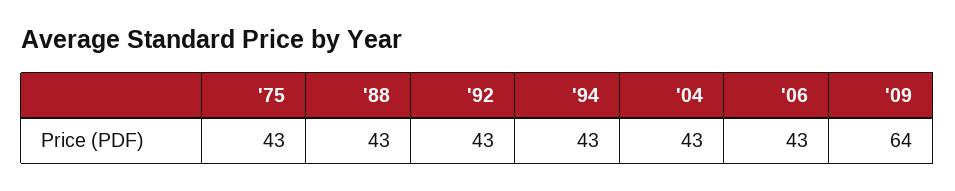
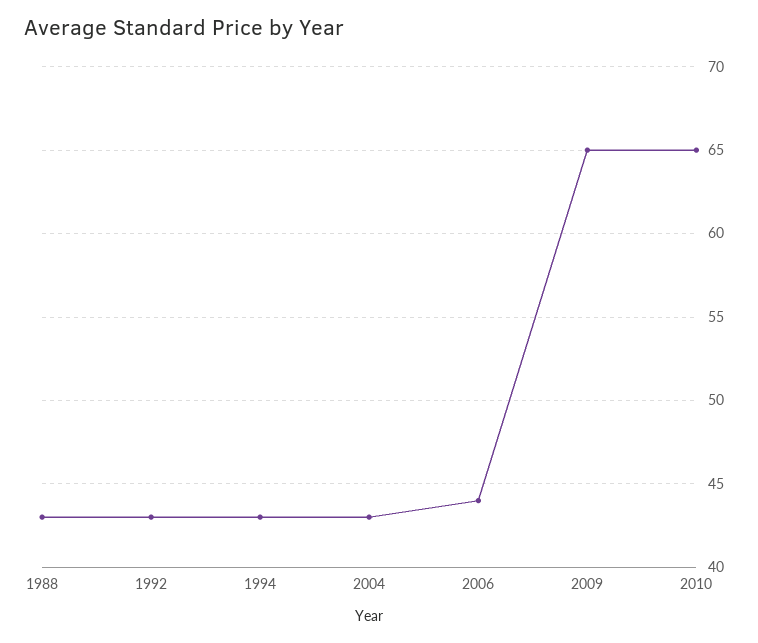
'75: 43 -> none
'06: 43 -> 44
'09: 64 -> 65
2010: none -> 65

